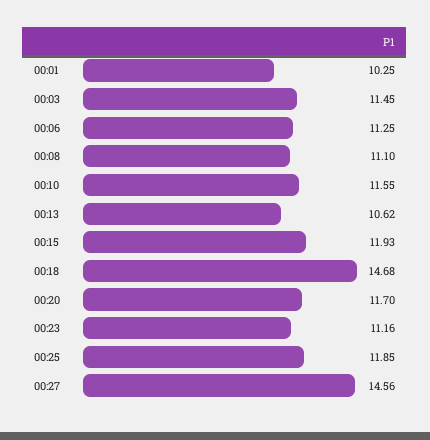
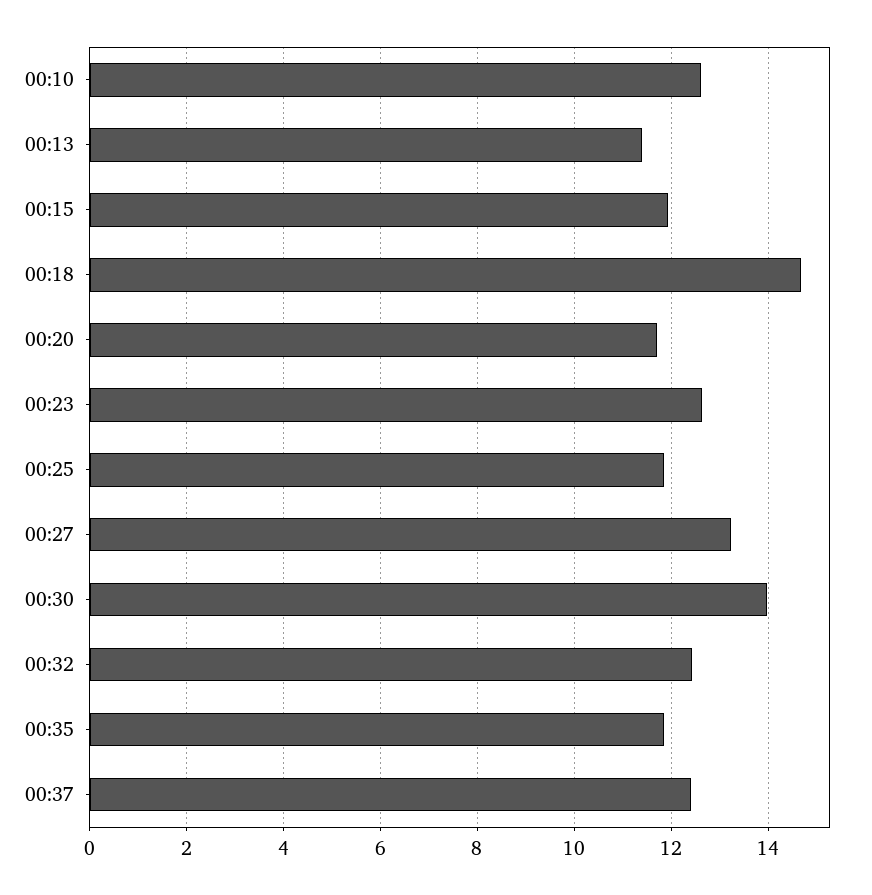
00:01: 10.25 -> none
00:03: 11.45 -> none
00:06: 11.25 -> none
00:08: 11.1 -> none
00:10: 11.55 -> 12.6
00:13: 10.62 -> 11.4
00:23: 11.16 -> 12.6
00:27: 14.56 -> 13.2
00:30: none -> 14
00:32: none -> 12.4
00:35: none -> 11.8
00:37: none -> 12.4

